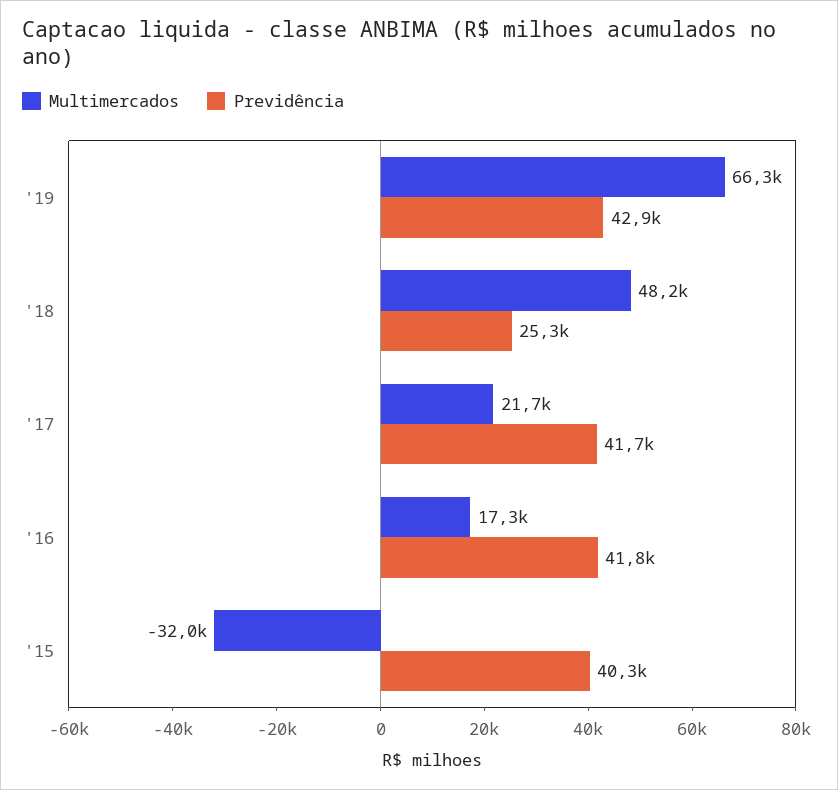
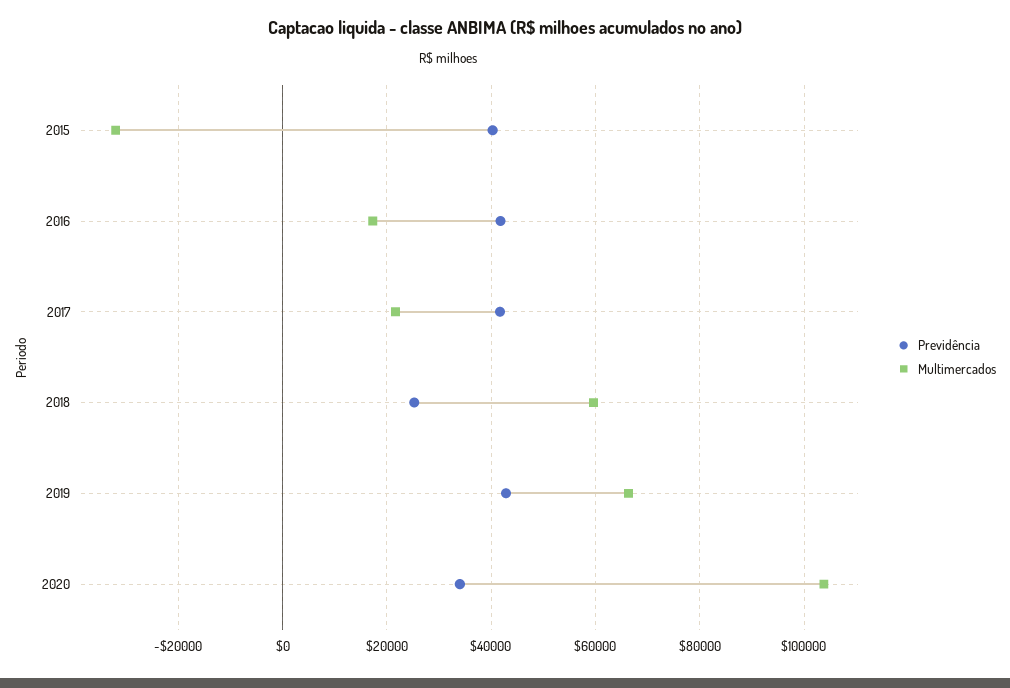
Multimercados, '18: 48200 -> 60000
Previdência, 2020: none -> 34000
Multimercados, 2020: none -> 104000

